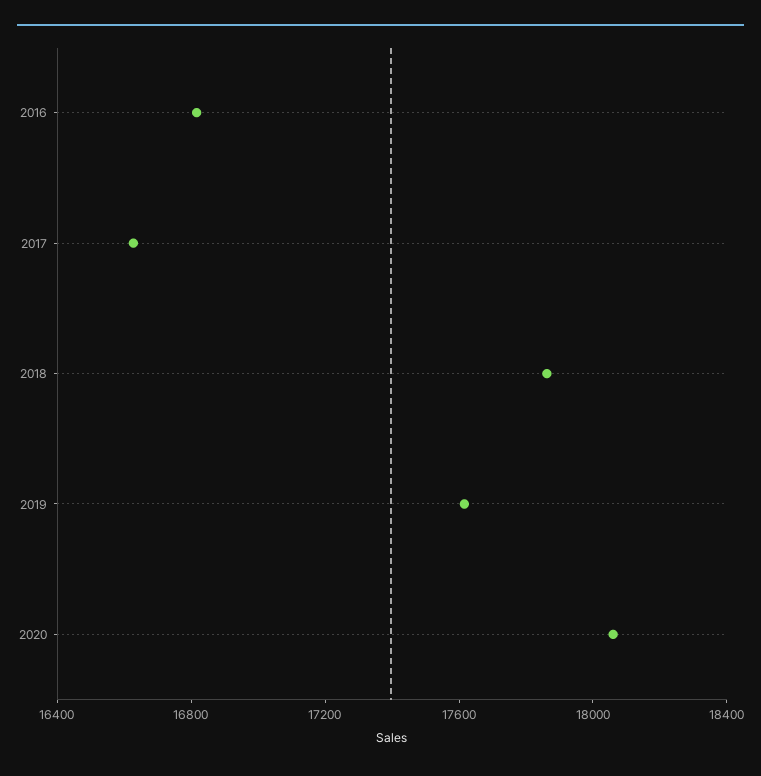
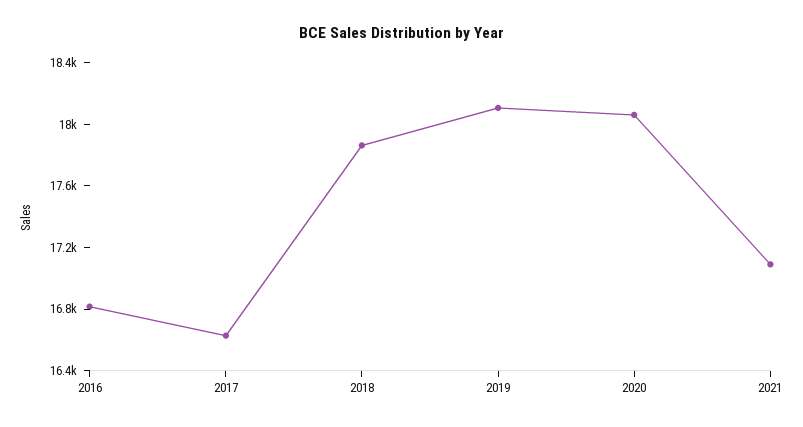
2019: 17600 -> 18100
2021: none -> 17100

